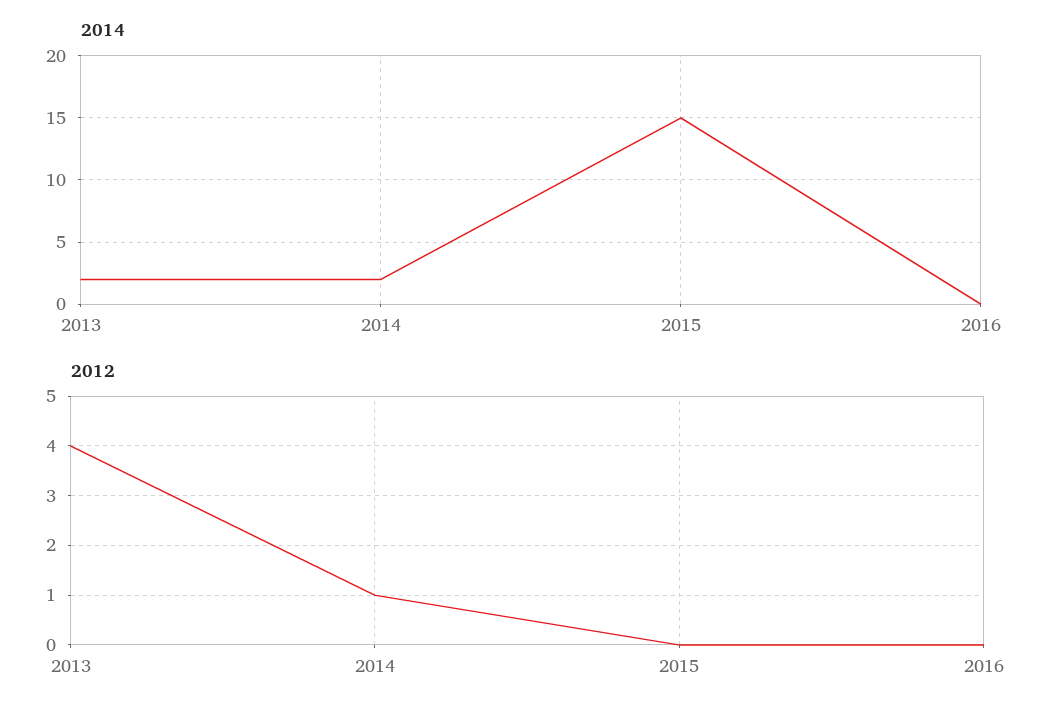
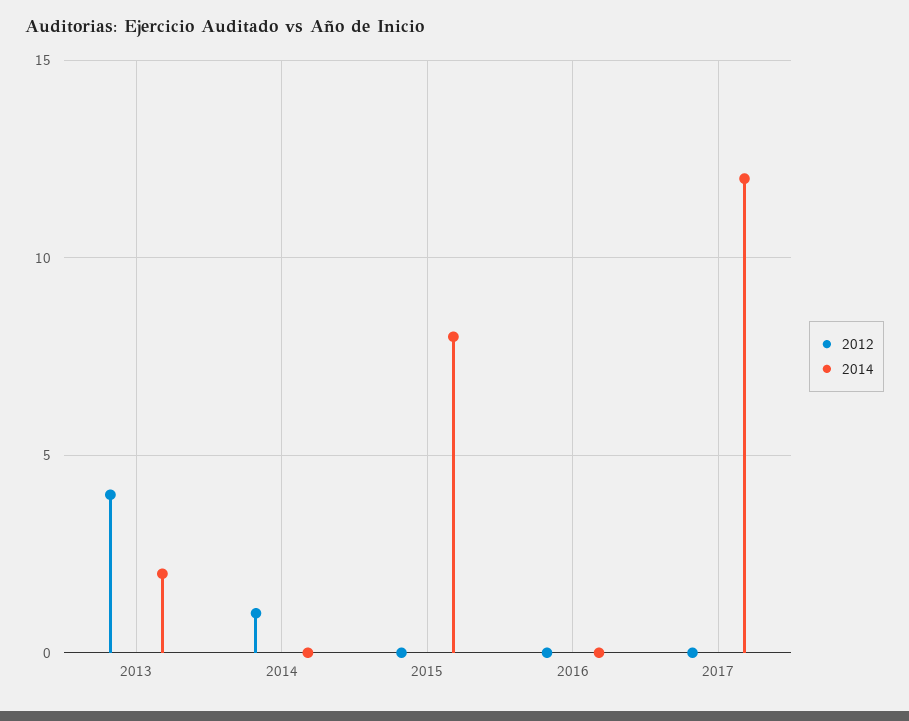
2014, 2014: 2 -> 0
2014, 2015: 15 -> 8
2012, 2017: none -> 0
2014, 2017: none -> 12

